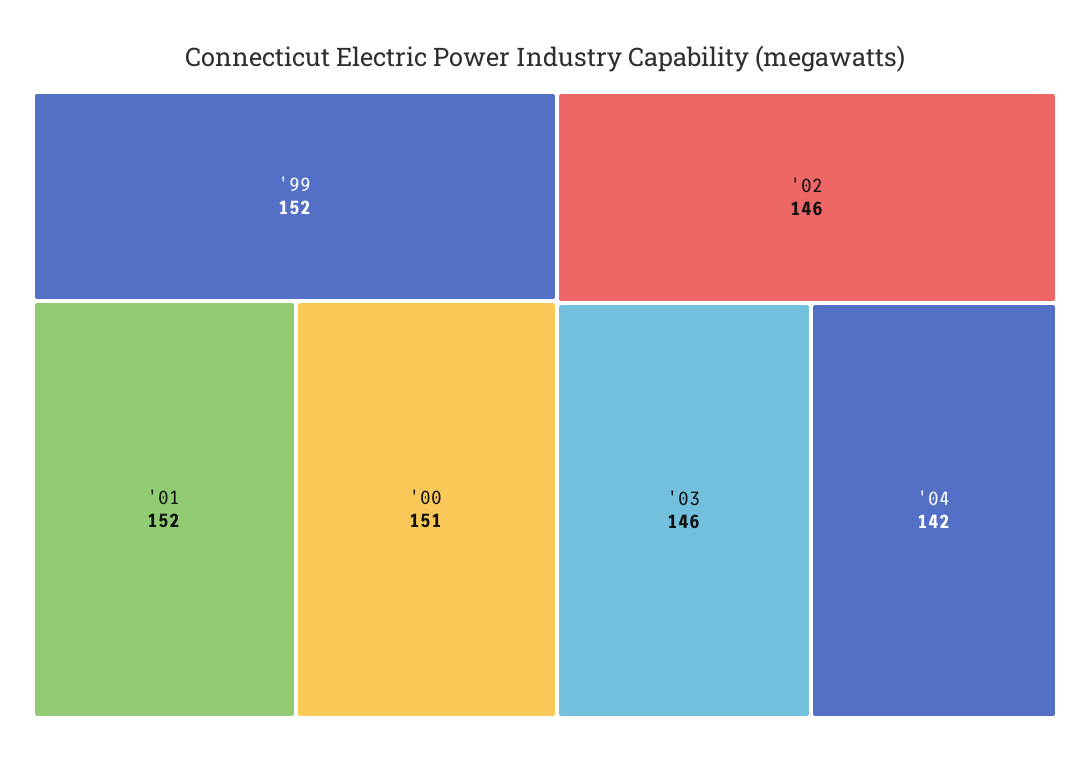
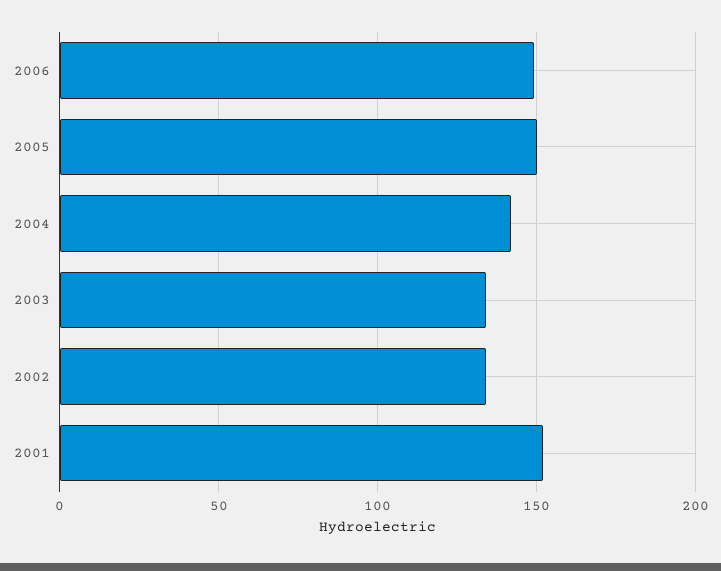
'99: 152 -> none
'00: 151 -> none
'02: 146 -> 135
'03: 146 -> 135
2006: none -> 150
2005: none -> 150

